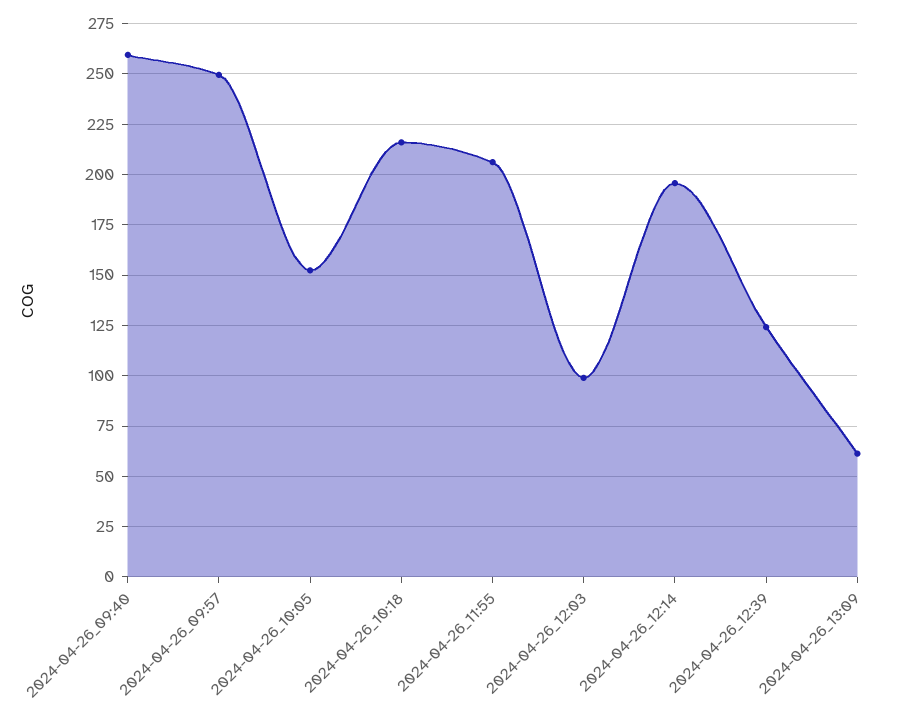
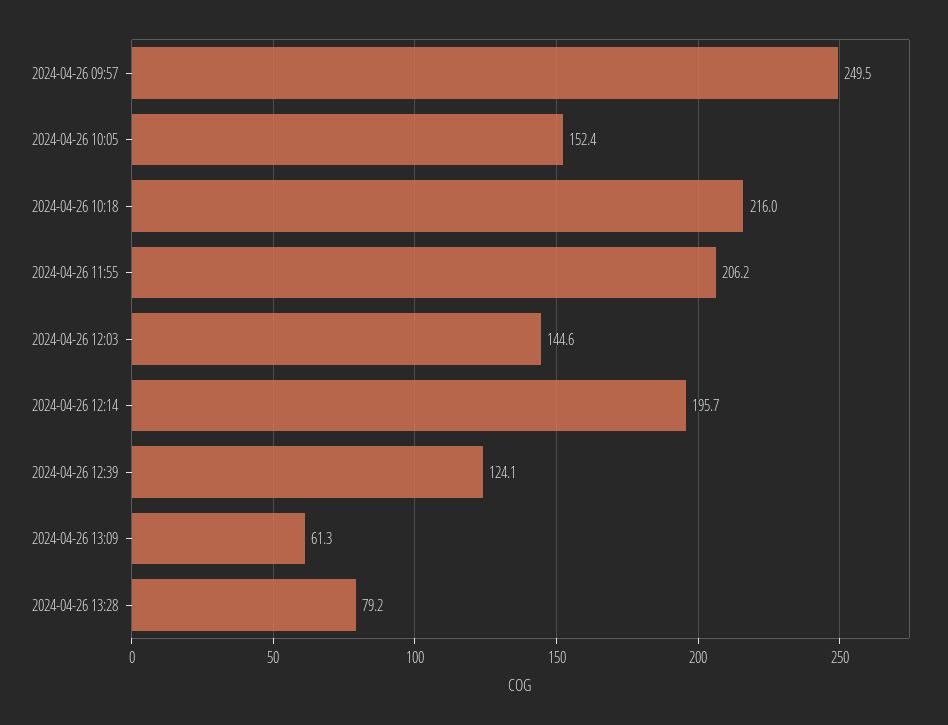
2024-04-26_09:40: 260 -> none
2024-04-26_12:03: 100 -> 144.6
2024-04-26 13:28: none -> 79.2

